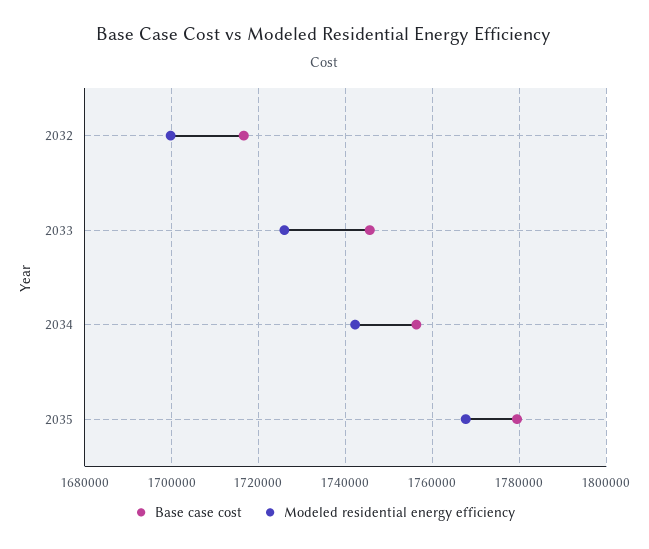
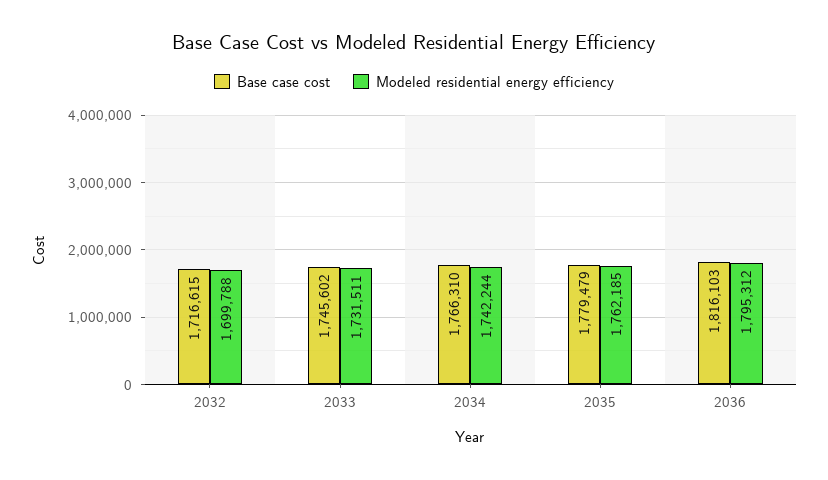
Modeled residential energy efficiency, 2033: 1726000 -> 1731511
Base case cost, 2034: 1756000 -> 1766310
Modeled residential energy efficiency, 2035: 1768000 -> 1762185
Base case cost, 2036: none -> 1816103
Modeled residential energy efficiency, 2036: none -> 1795312

